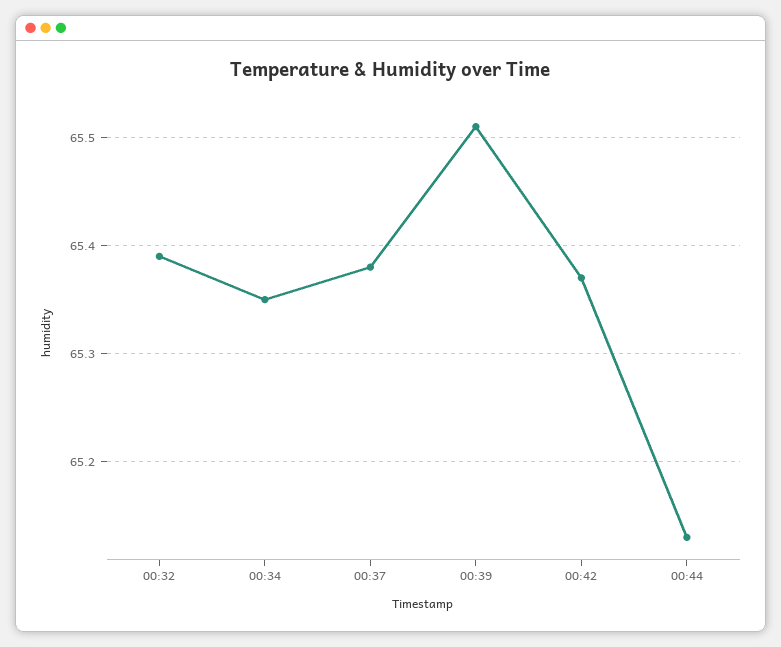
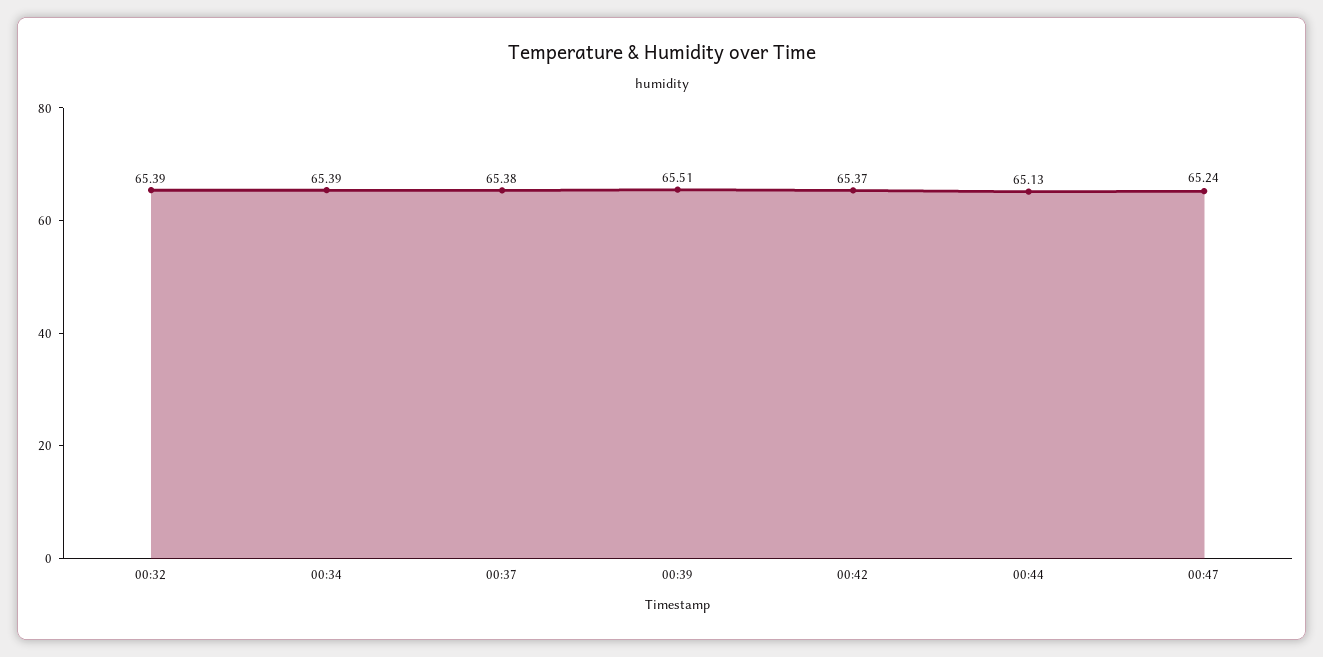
00:34: 65.35 -> 65.39
00:47: none -> 65.24

